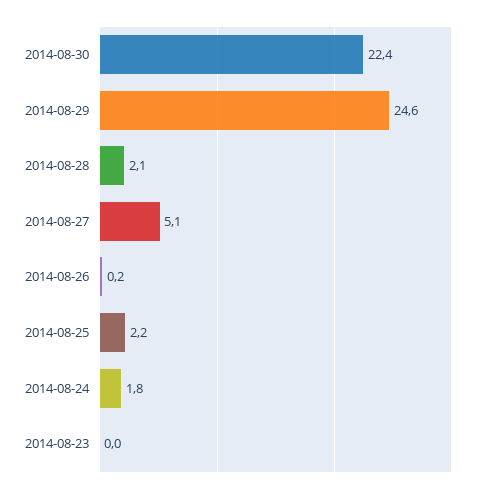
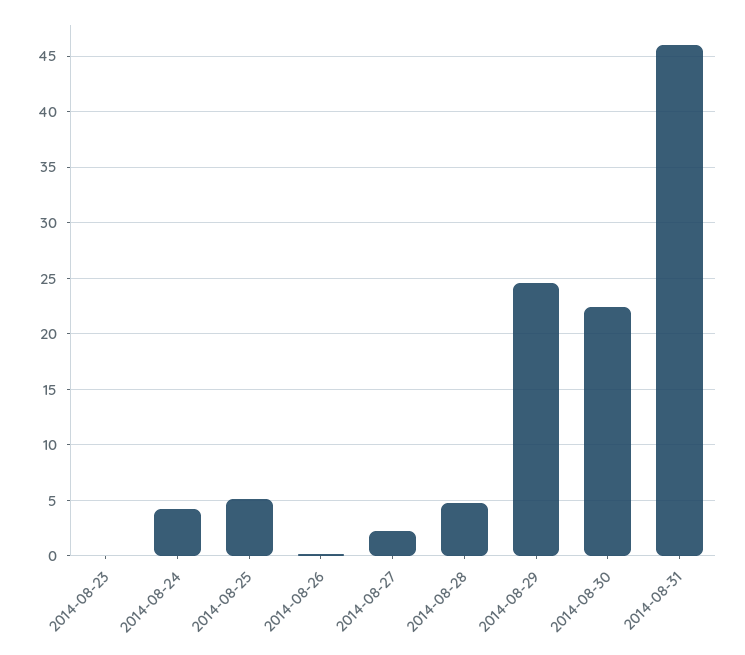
2014-08-28: 2.1 -> 5
2014-08-27: 5.1 -> 2
2014-08-25: 2.2 -> 5
2014-08-24: 1.8 -> 4
2014-08-31: none -> 46

